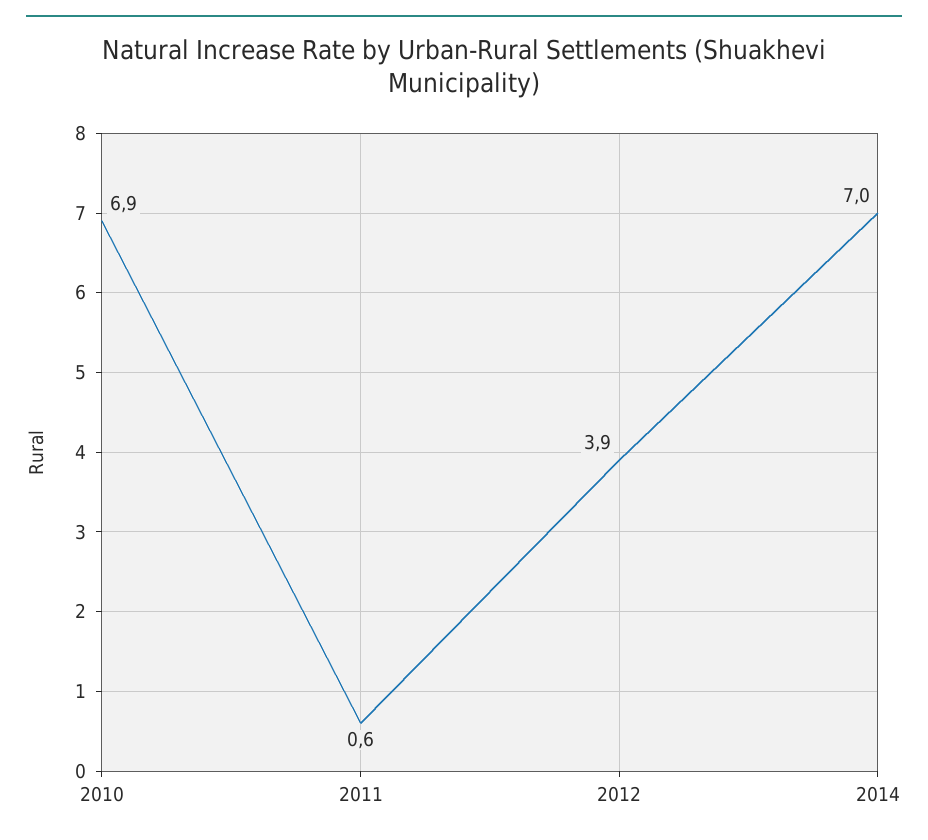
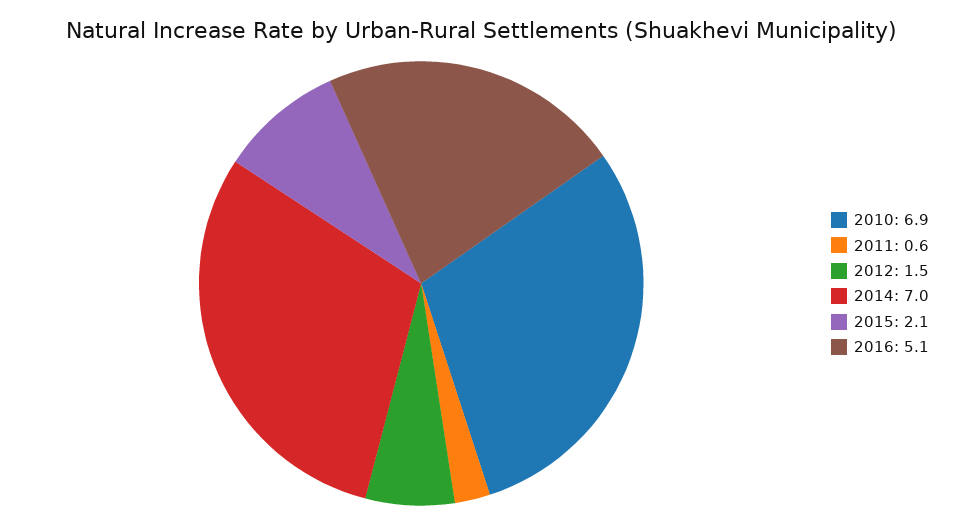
2012: 3.9 -> 1.5
2015: none -> 2.1
2016: none -> 5.1

